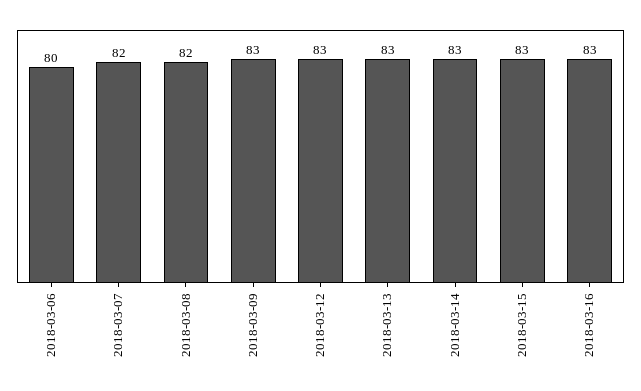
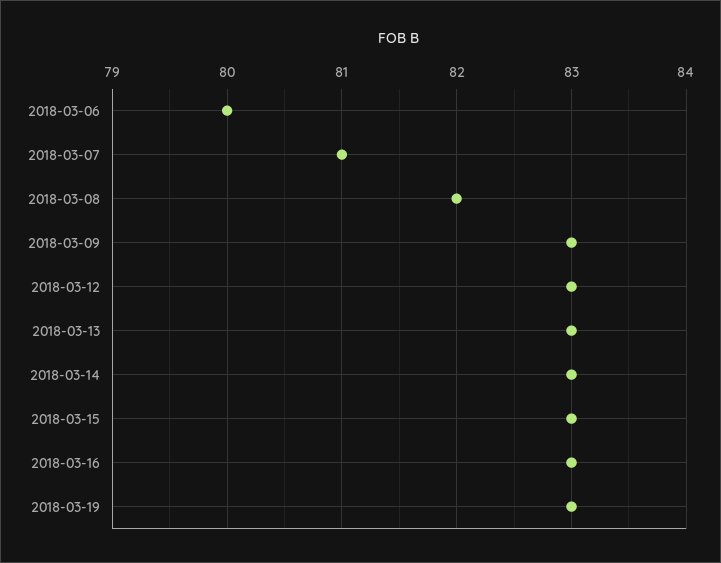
2018-03-07: 82 -> 81
2018-03-19: none -> 83

